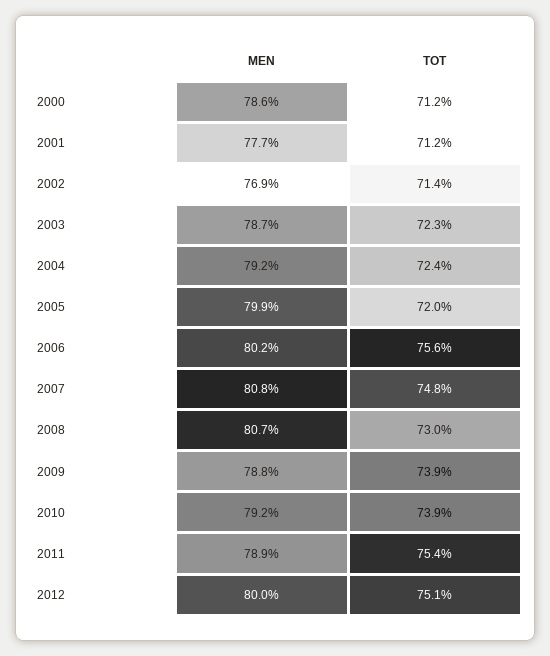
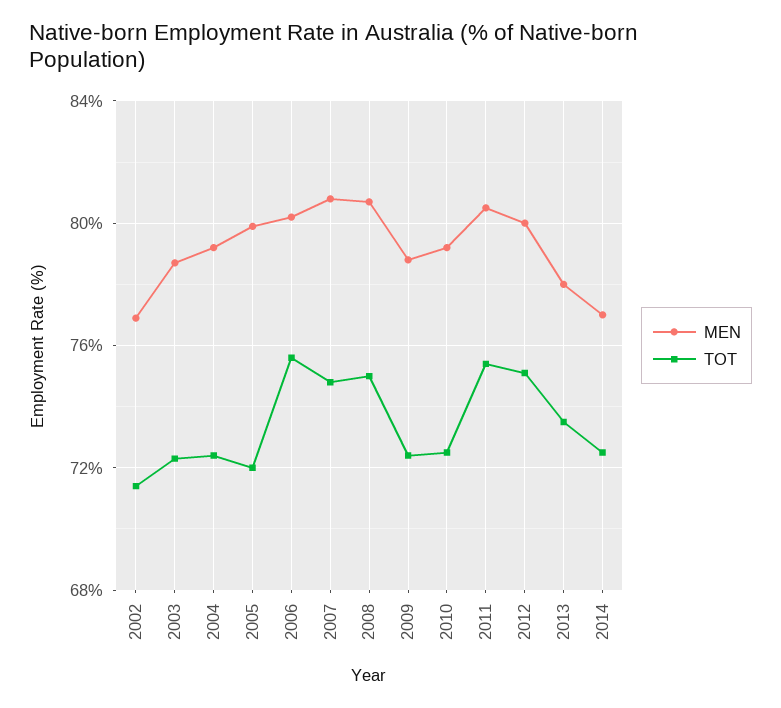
MEN, 2000: 78.6 -> none
TOT, 2000: 71.2 -> none
MEN, 2001: 77.7 -> none
TOT, 2001: 71.2 -> none
TOT, 2008: 73 -> 75
TOT, 2009: 73.9 -> 72.5
TOT, 2010: 73.9 -> 72.5
MEN, 2011: 78.9 -> 80.5
MEN, 2013: none -> 78
TOT, 2013: none -> 73.5
MEN, 2014: none -> 77
TOT, 2014: none -> 72.5

